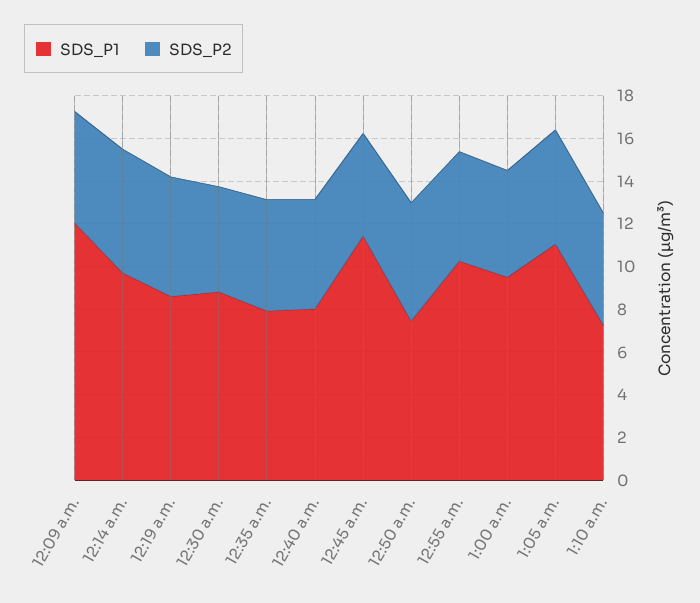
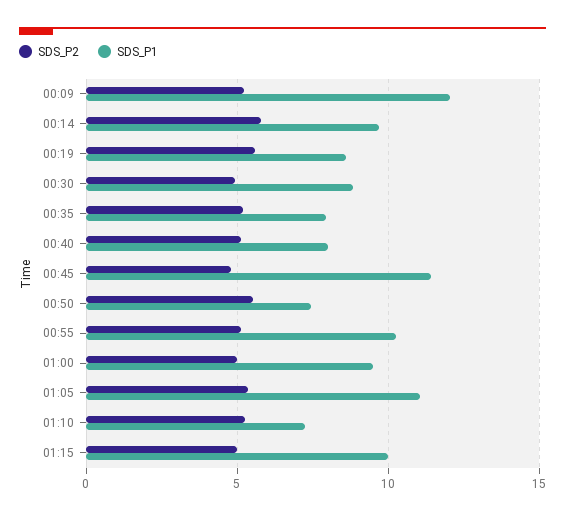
SDS_P2, 01:15: none -> 5
SDS_P1, 01:15: none -> 10

